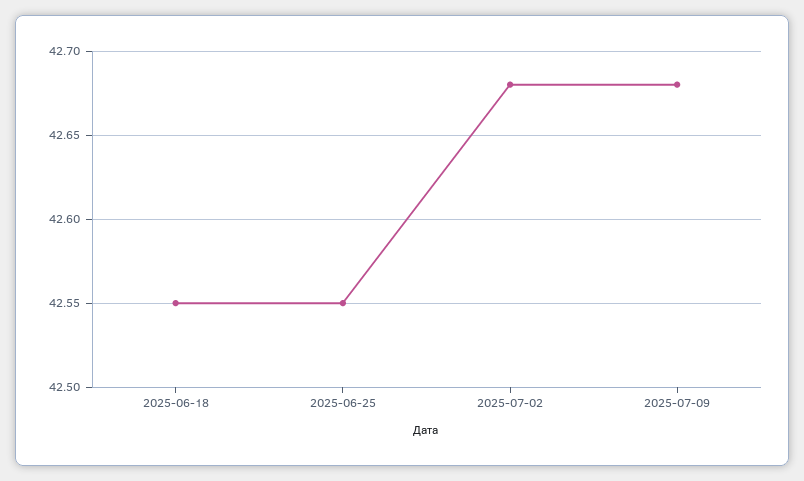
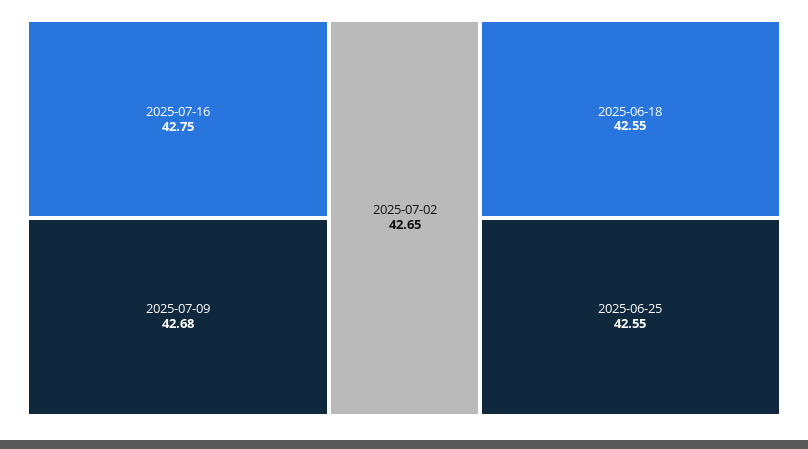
2025-07-02: 42.68 -> 42.65
2025-07-16: none -> 42.75

